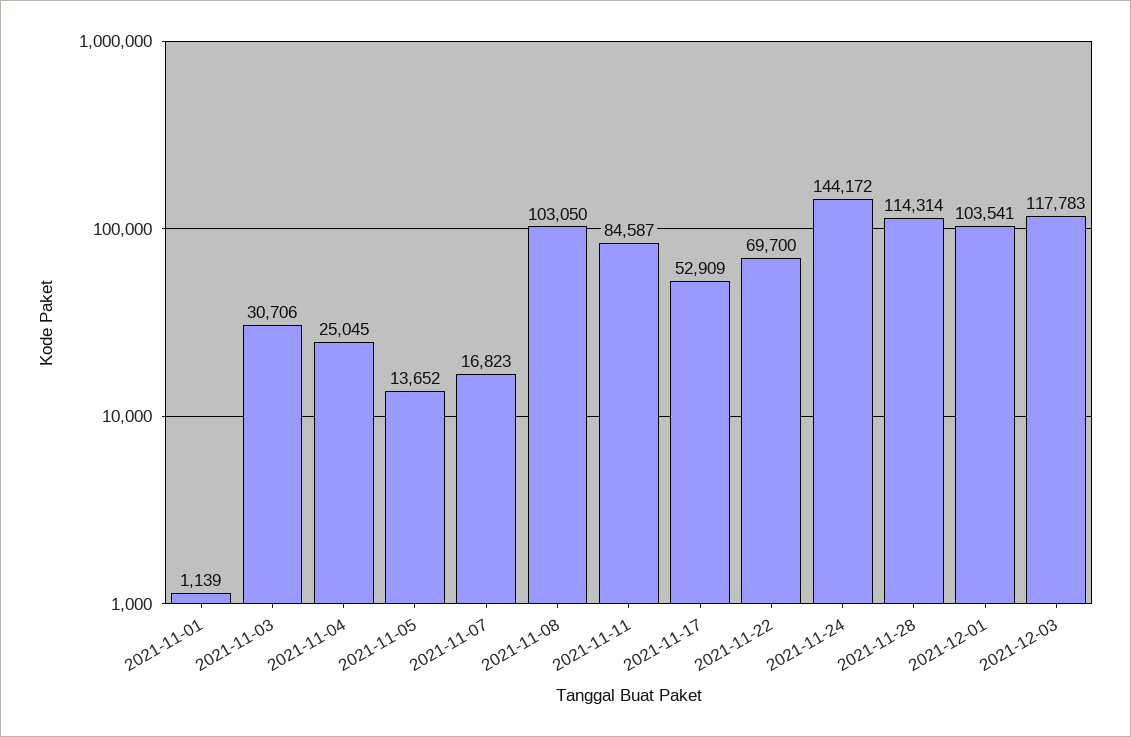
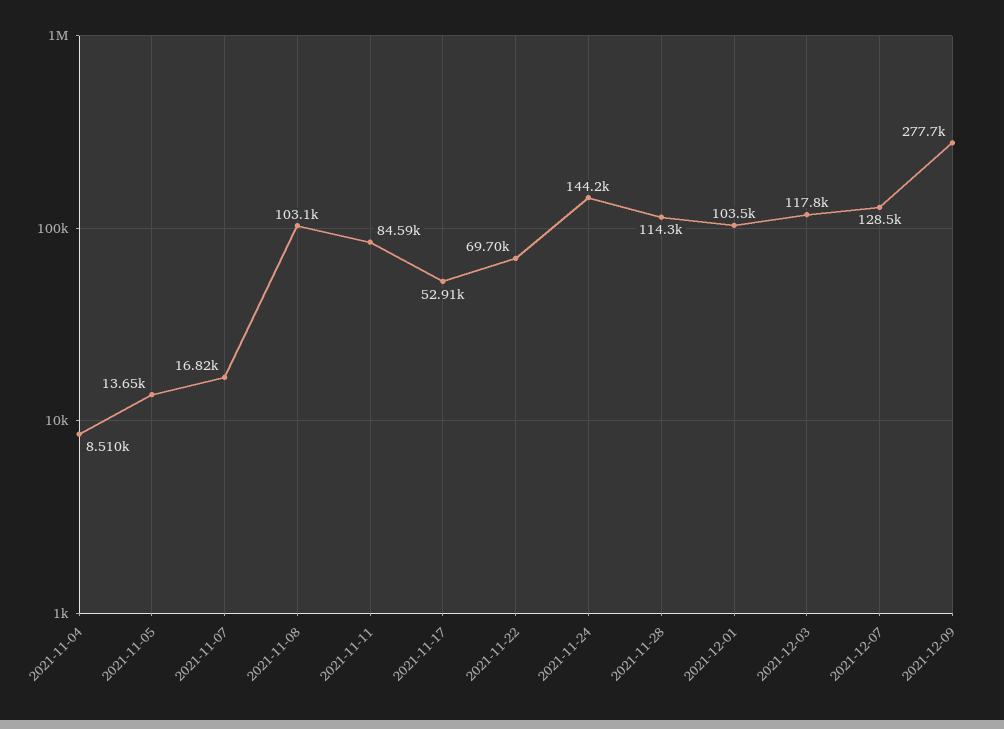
2021-11-01: 1139 -> none
2021-11-03: 30706 -> none
2021-11-04: 25045 -> 8510
2021-12-07: none -> 128500
2021-12-09: none -> 277700

